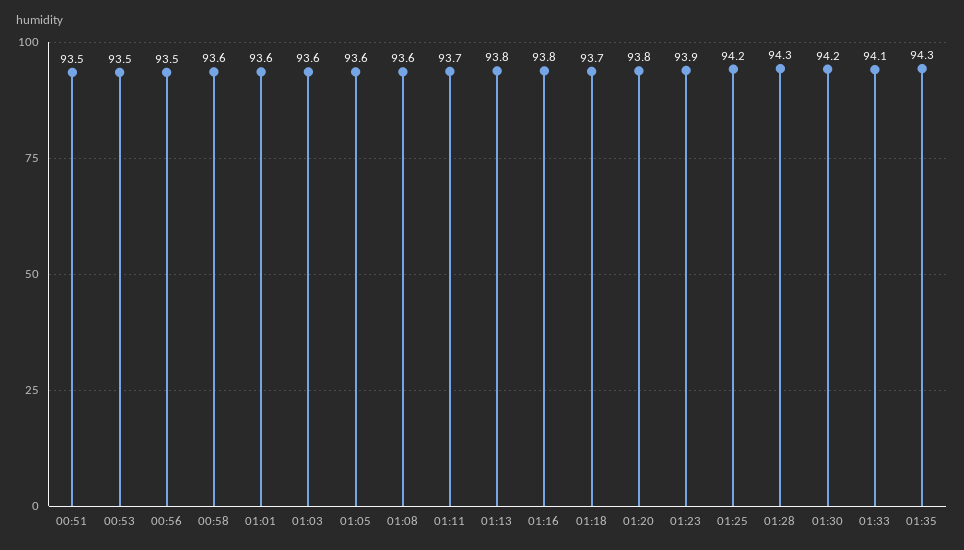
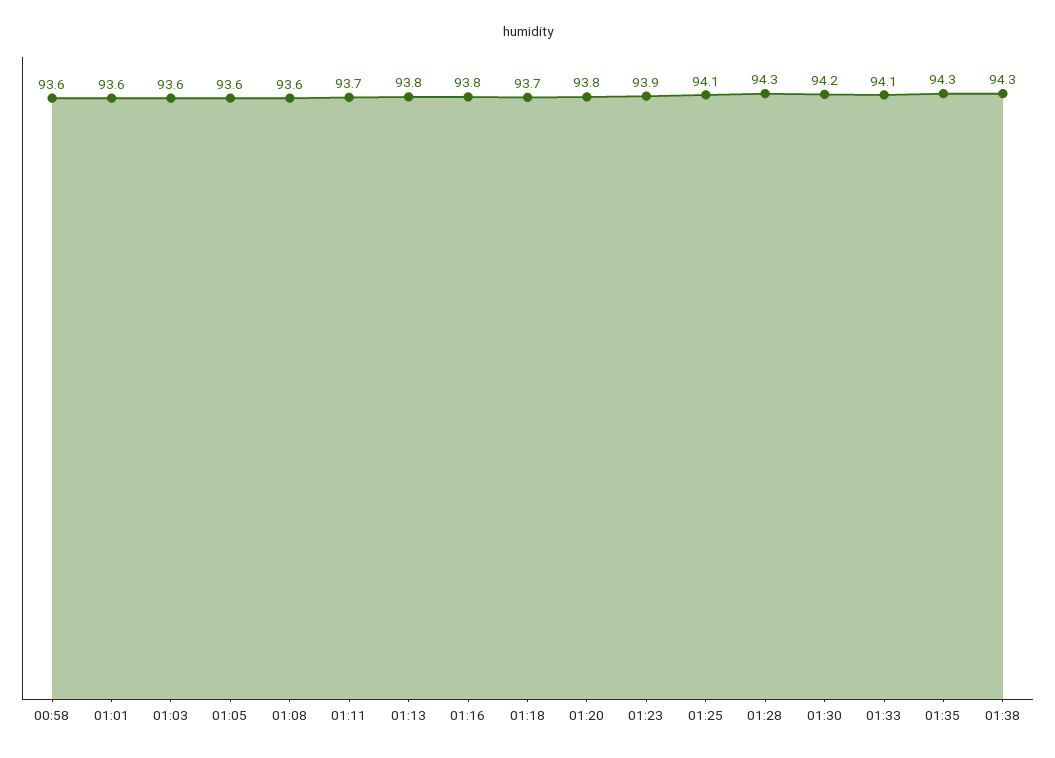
00:51: 93.5 -> none
00:53: 93.5 -> none
00:56: 93.5 -> none
01:25: 94.2 -> 94.1
01:38: none -> 94.3

